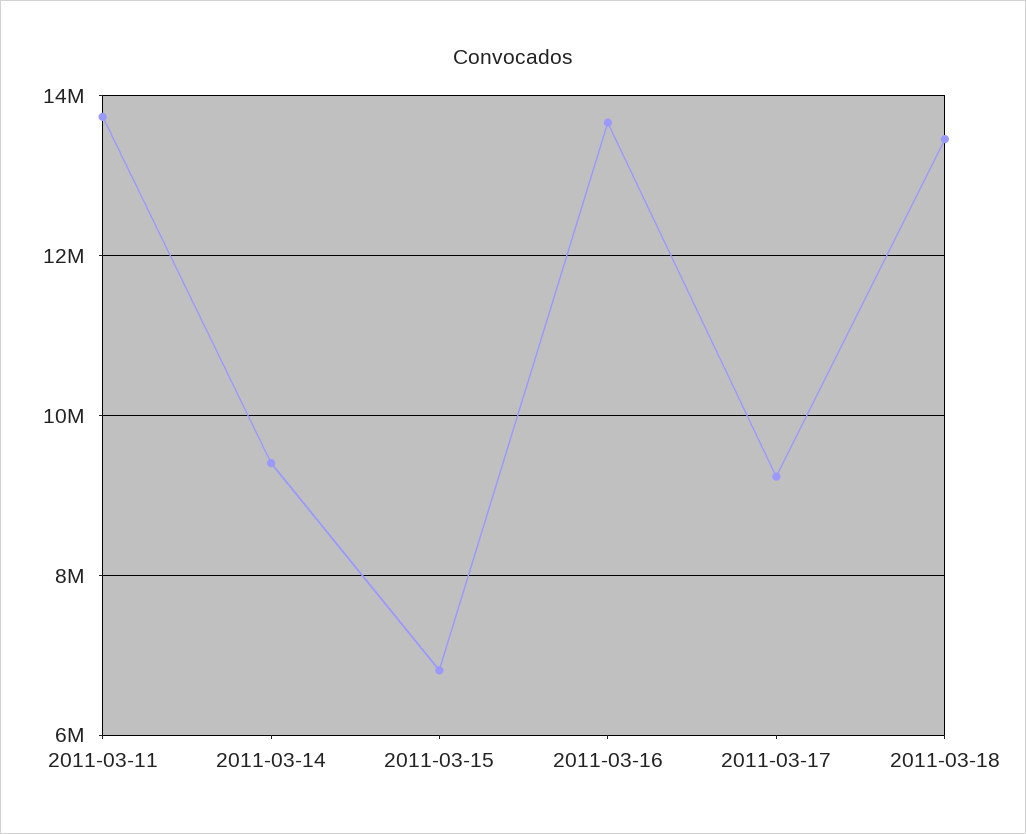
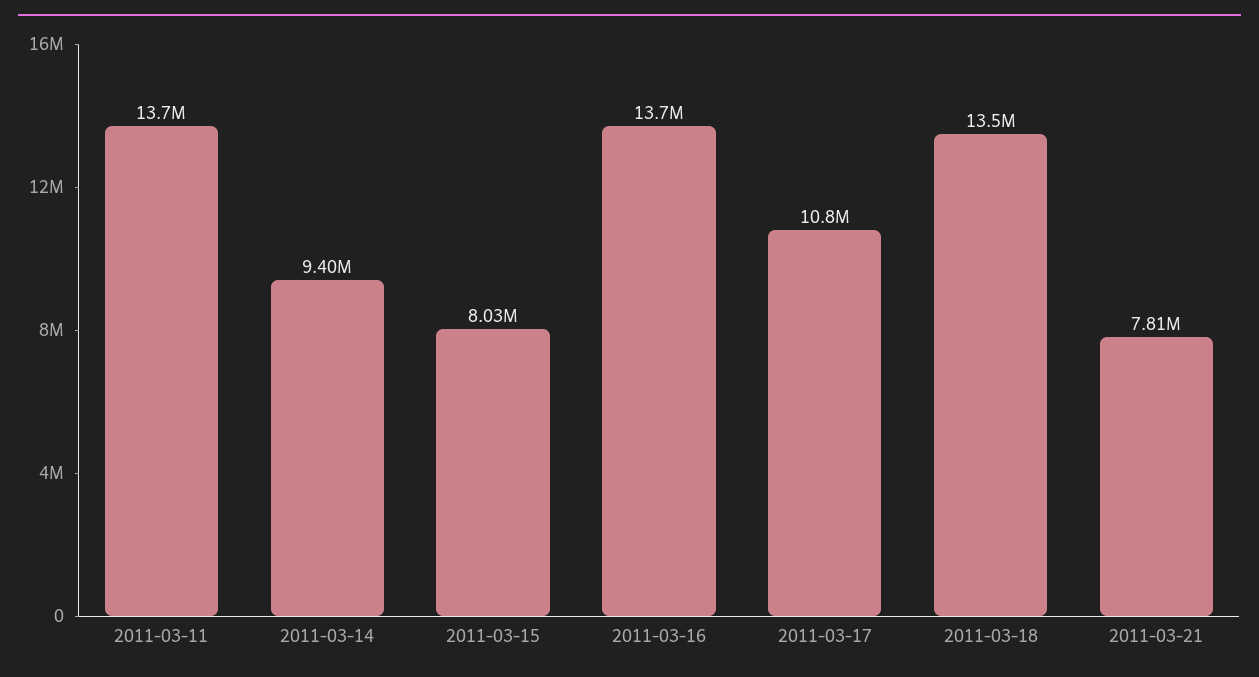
2011-03-15: 6800000 -> 8030000
2011-03-17: 9200000 -> 10800000
2011-03-21: none -> 7810000

